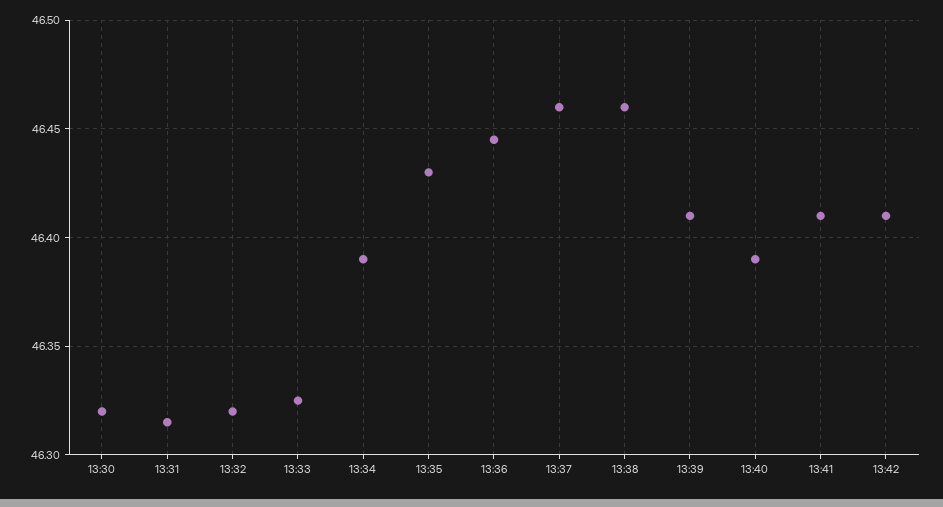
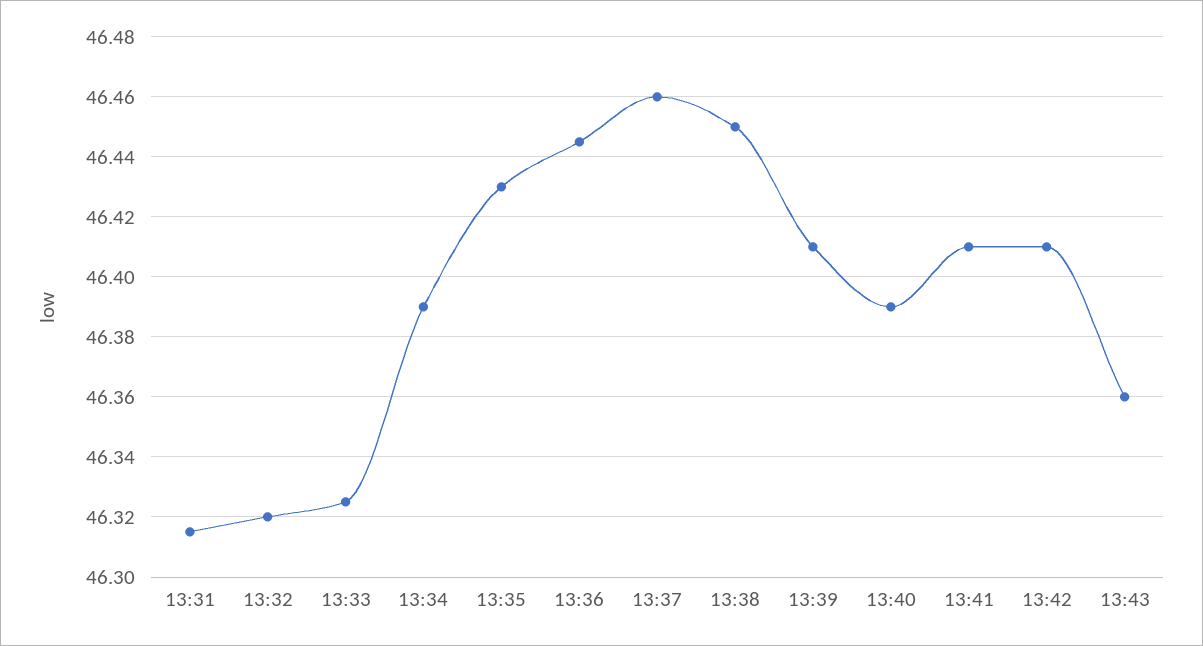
13:30: 46.32 -> none
13:38: 46.46 -> 46.45
13:43: none -> 46.36

